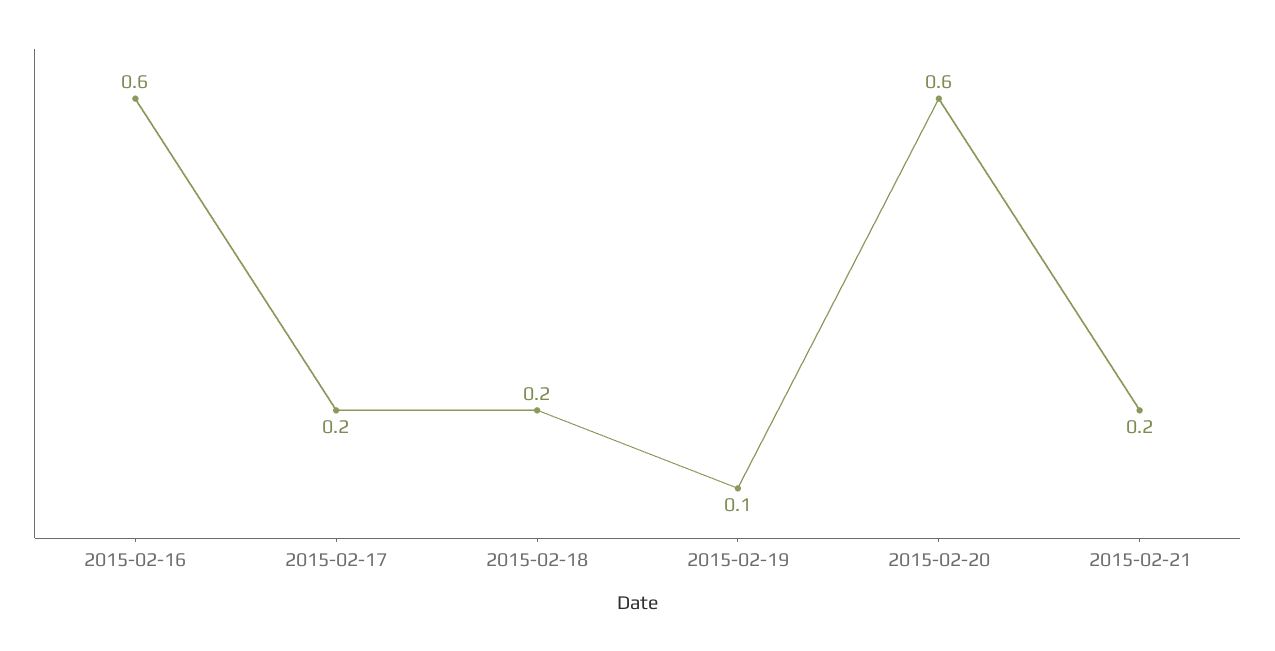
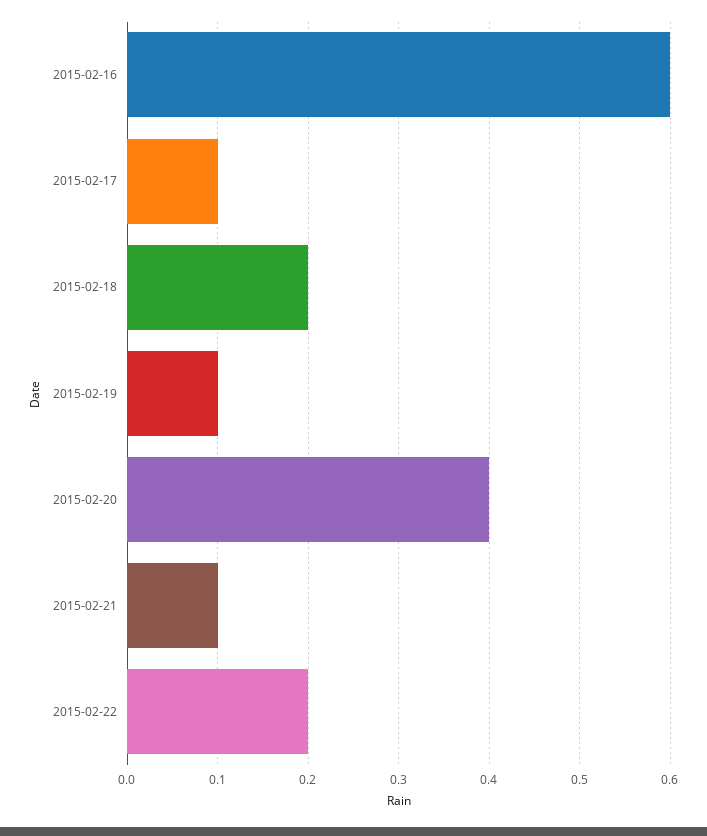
2015-02-17: 0.2 -> 0.1
2015-02-20: 0.6 -> 0.4
2015-02-21: 0.2 -> 0.1
2015-02-22: none -> 0.2

